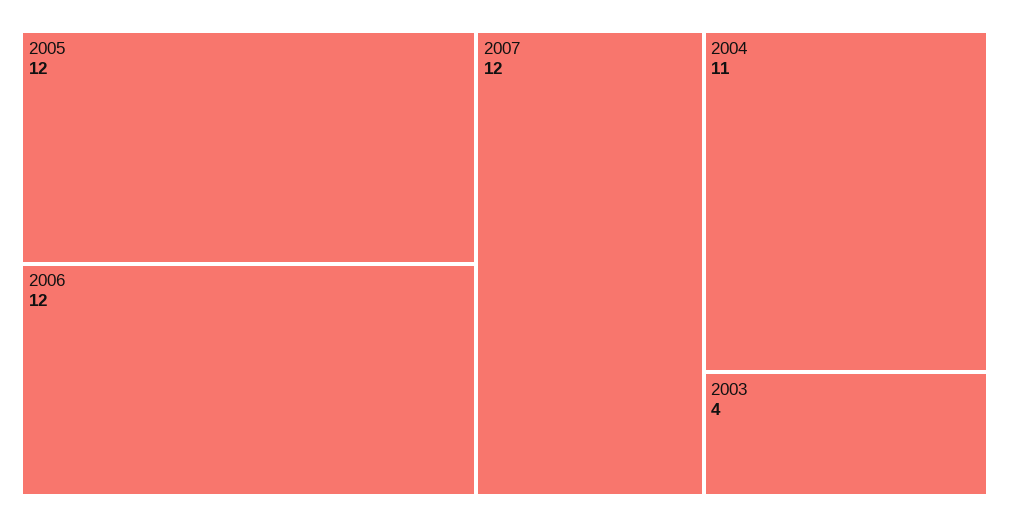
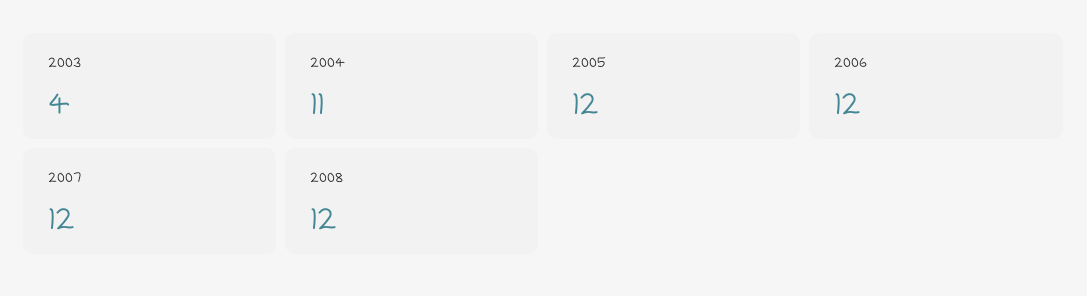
2008: none -> 12

